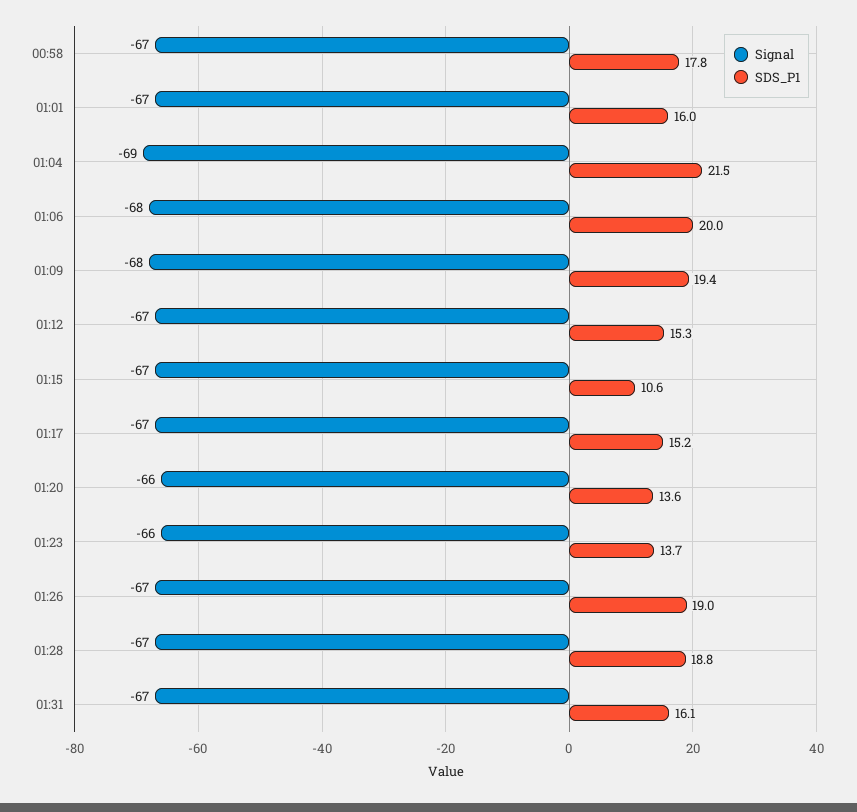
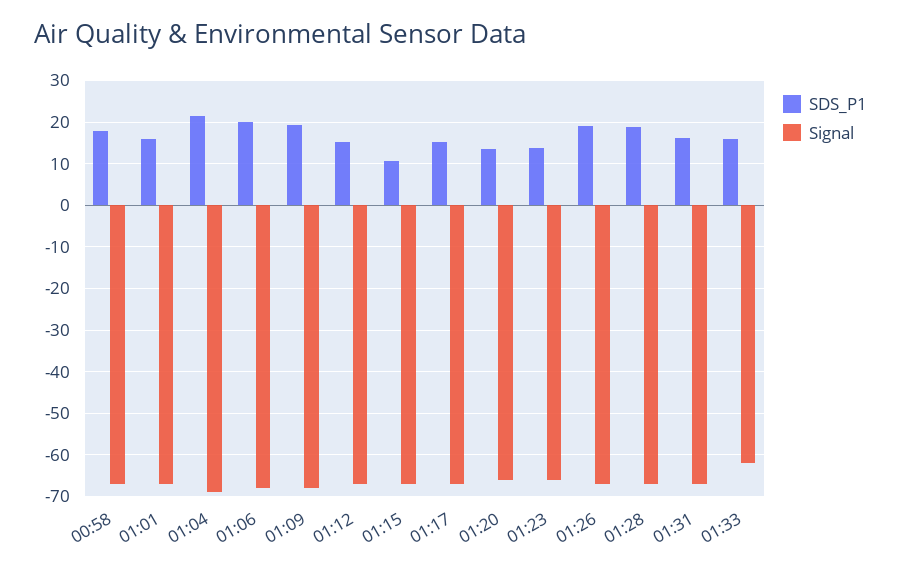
SDS_P1, 01:33: none -> 16
Signal, 01:33: none -> -62

